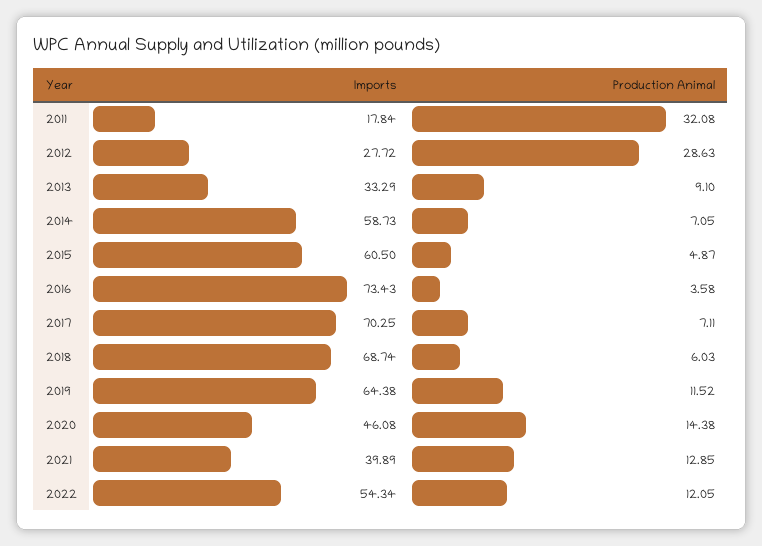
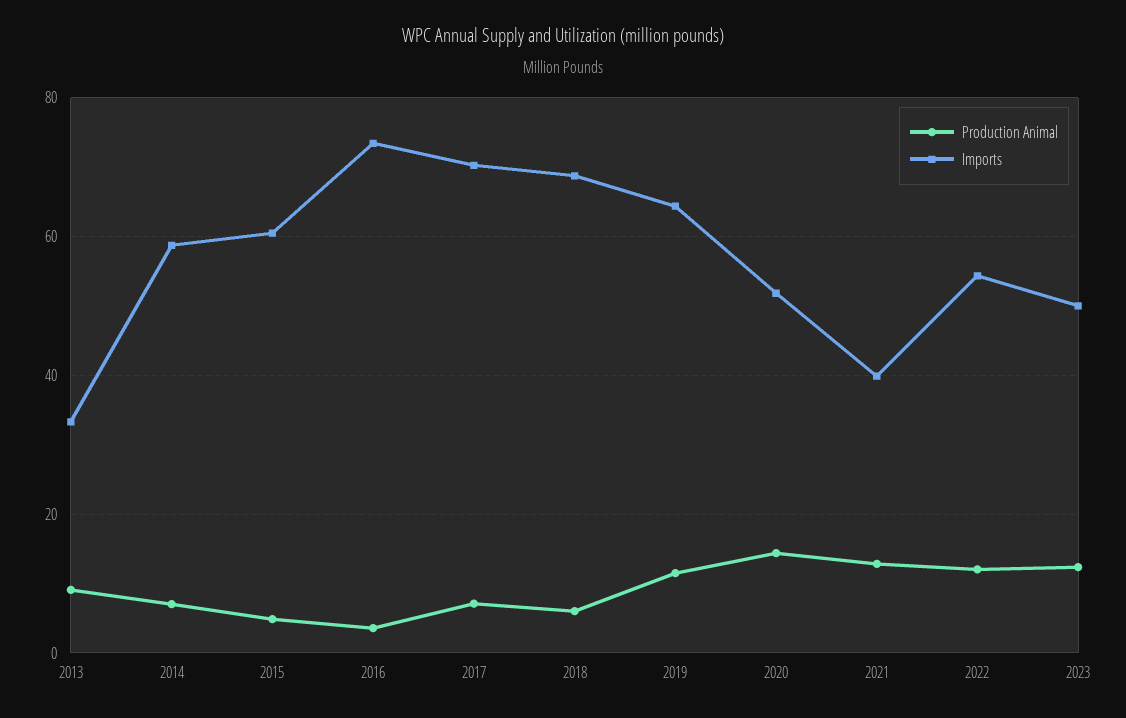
Imports, 2011: 17.84 -> none
Production Animal, 2011: 32.08 -> none
Imports, 2012: 27.72 -> none
Production Animal, 2012: 28.63 -> none
Imports, 2020: 46.08 -> 52
Production Animal, 2023: none -> 12
Imports, 2023: none -> 50

